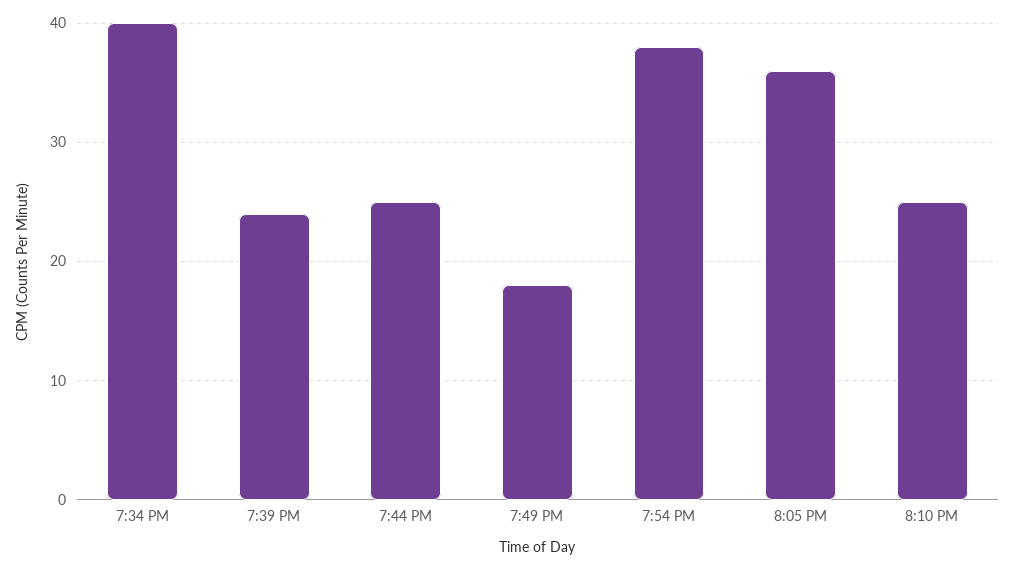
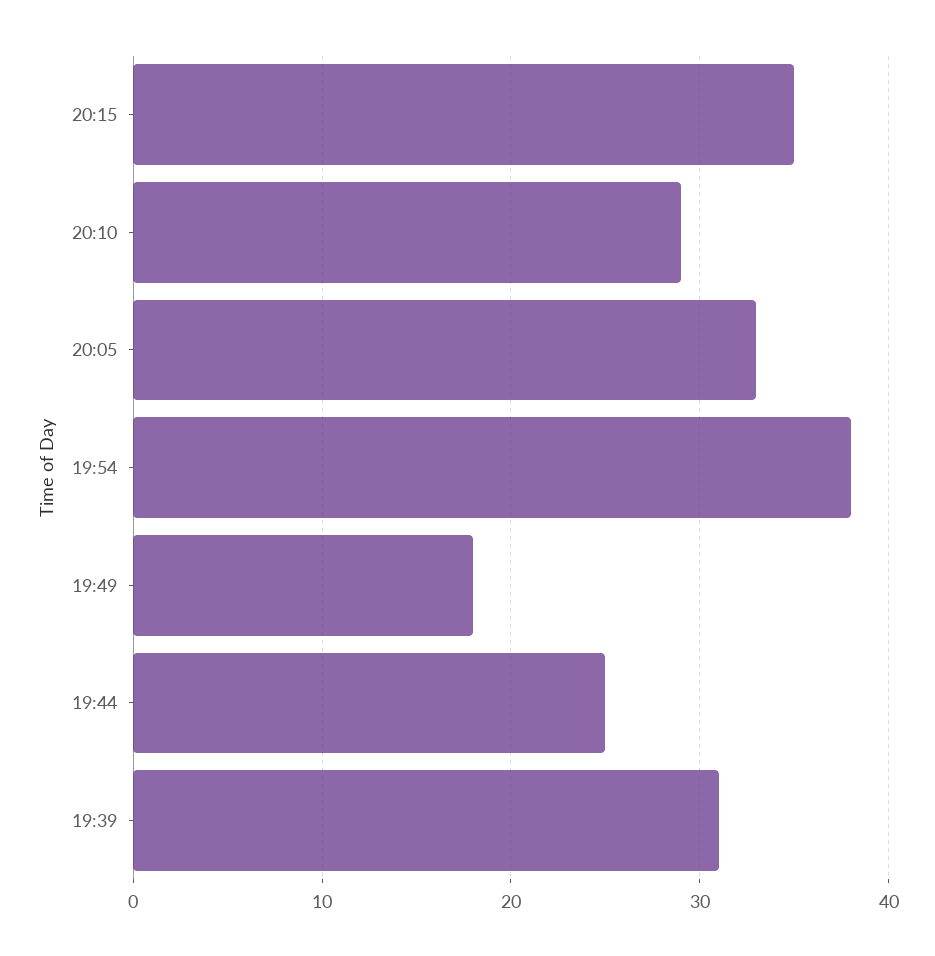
7:34 PM: 40 -> none
7:39 PM: 24 -> 31
8:05 PM: 36 -> 33
8:10 PM: 25 -> 29
20:15: none -> 35

